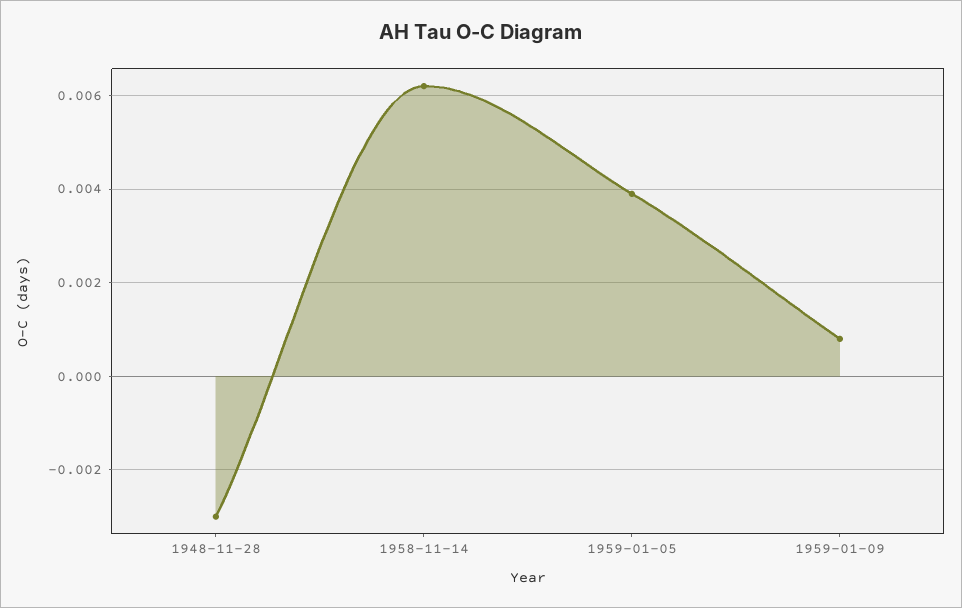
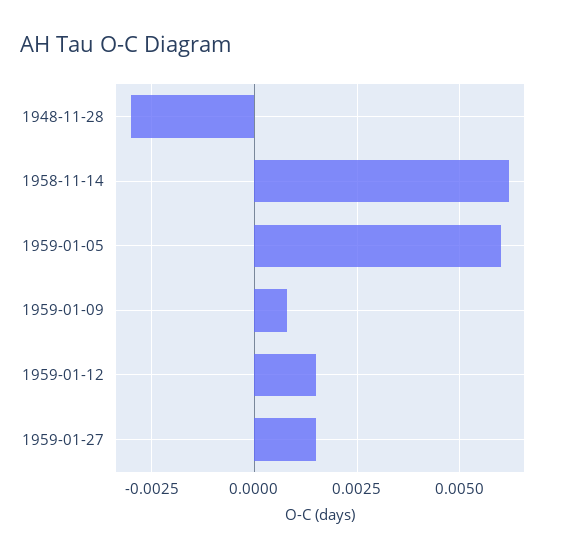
1959-01-05: 0.004 -> 0.006
1959-01-12: none -> 0.0015
1959-01-27: none -> 0.0015

